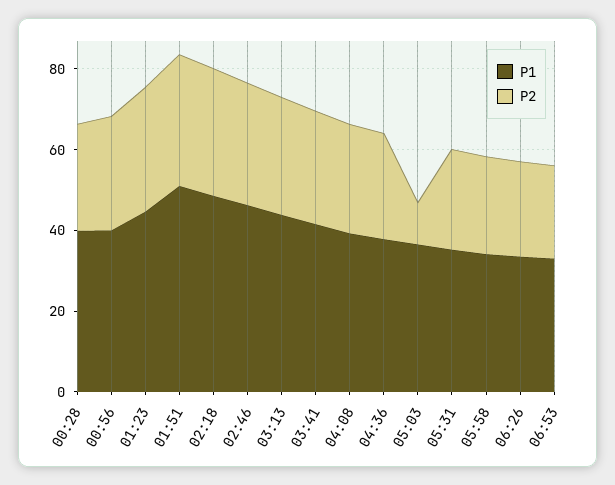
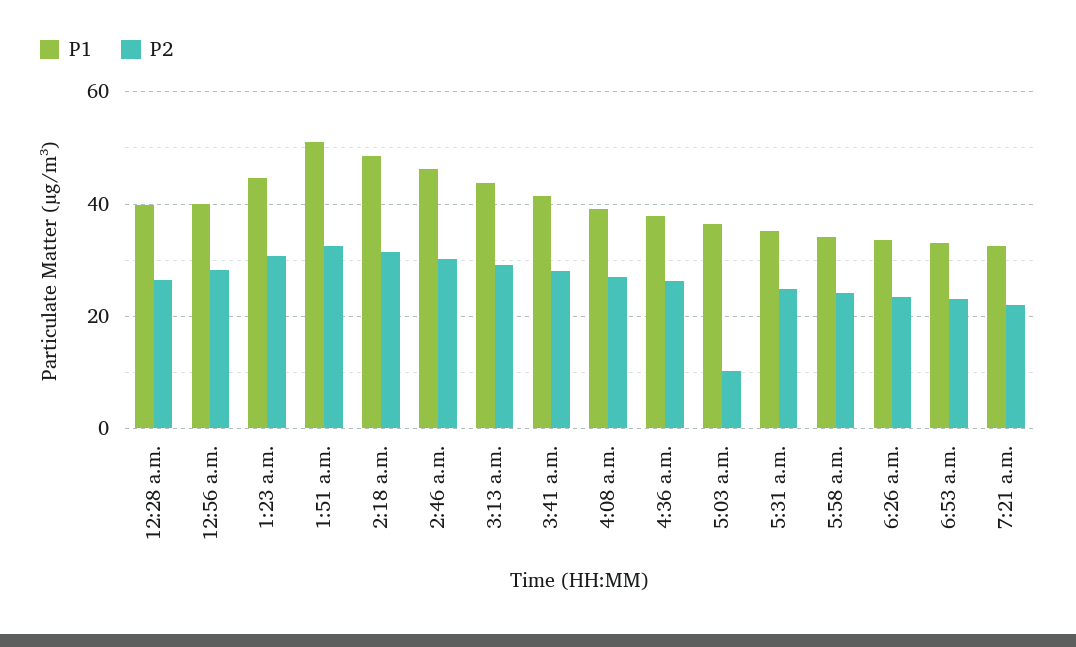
P1, 7:21 a.m.: none -> 32
P2, 7:21 a.m.: none -> 22

